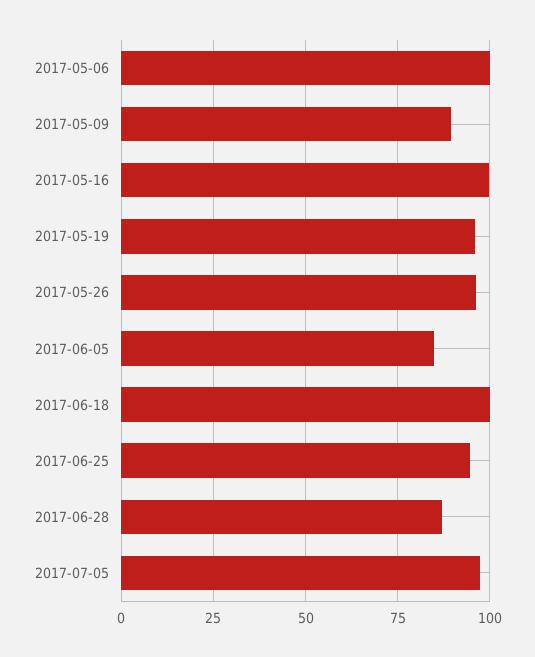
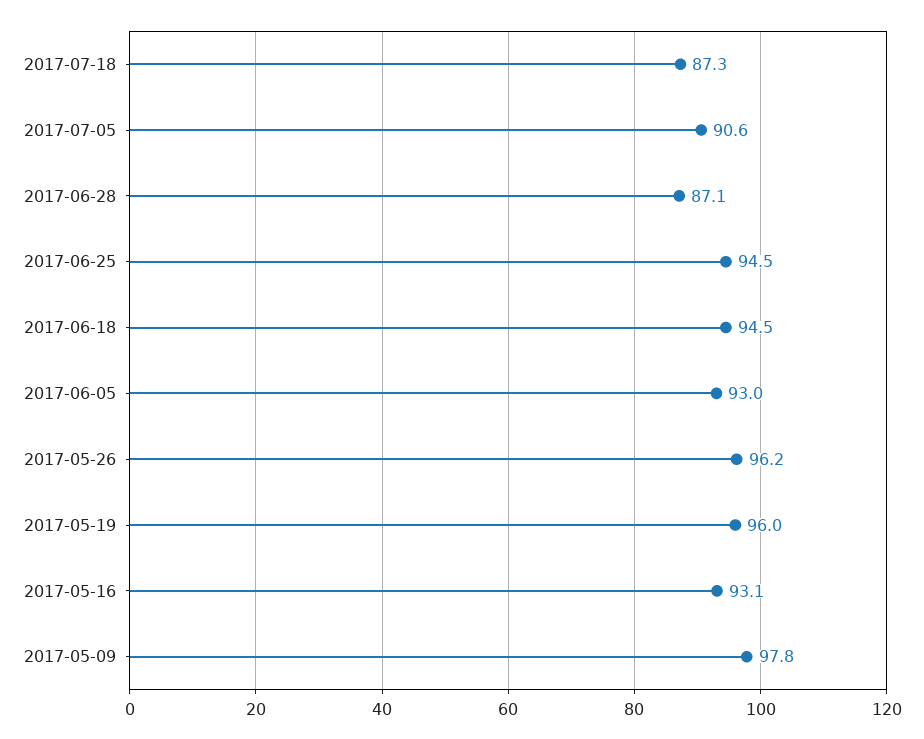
2017-05-06: 100 -> none
2017-05-09: 90 -> 97.8
2017-05-16: 100 -> 93.1
2017-06-05: 85 -> 93
2017-06-18: 100 -> 94.5
2017-07-05: 97.5 -> 90.6
2017-07-18: none -> 87.3

